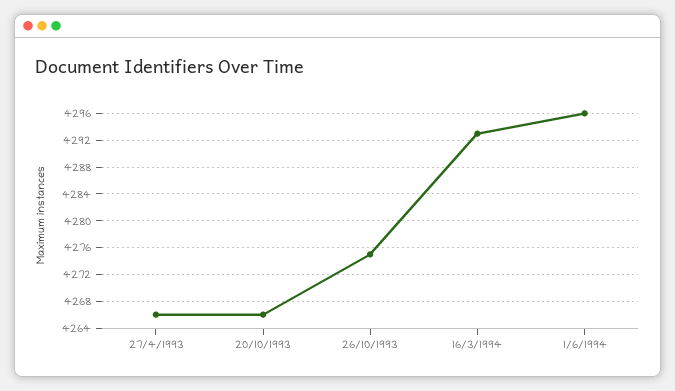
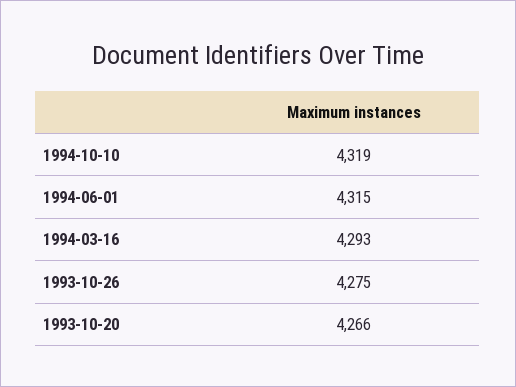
27/4/1993: 4266 -> none
1/6/1994: 4296 -> 4315
1994-10-10: none -> 4319

